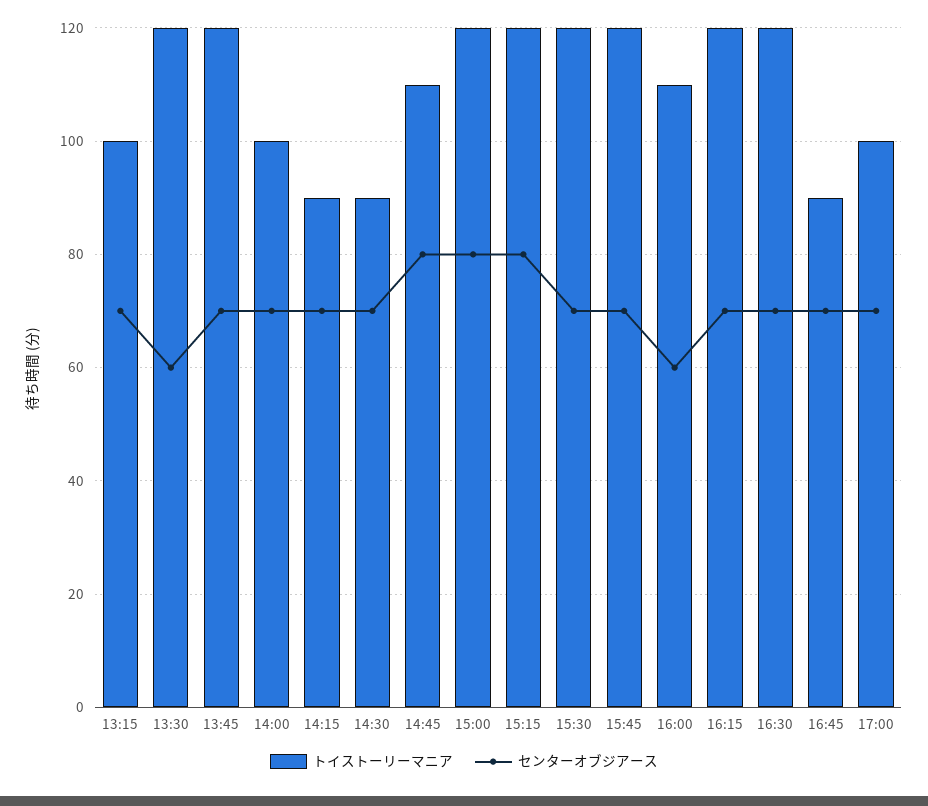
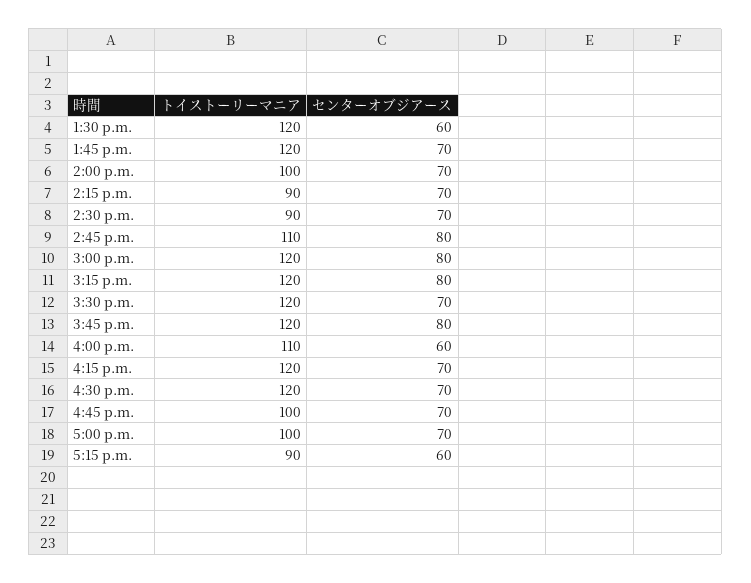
トイストーリーマニア, 13:15: 100 -> none
センターオブジアース, 13:15: 70 -> none
センターオブジアース, 15:45: 70 -> 80
トイストーリーマニア, 16:45: 90 -> 100
トイストーリーマニア, 5:15 p.m.: none -> 90
センターオブジアース, 5:15 p.m.: none -> 60

